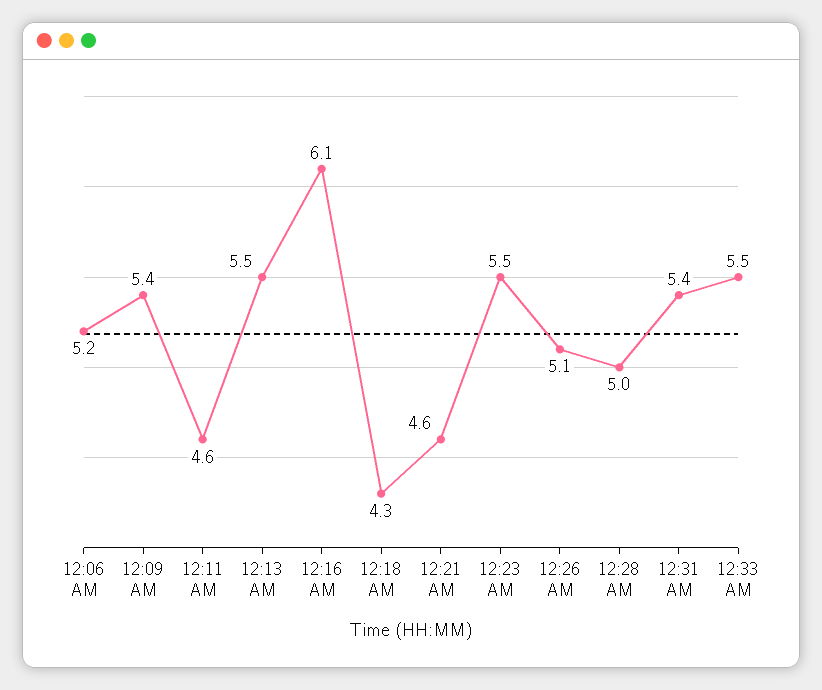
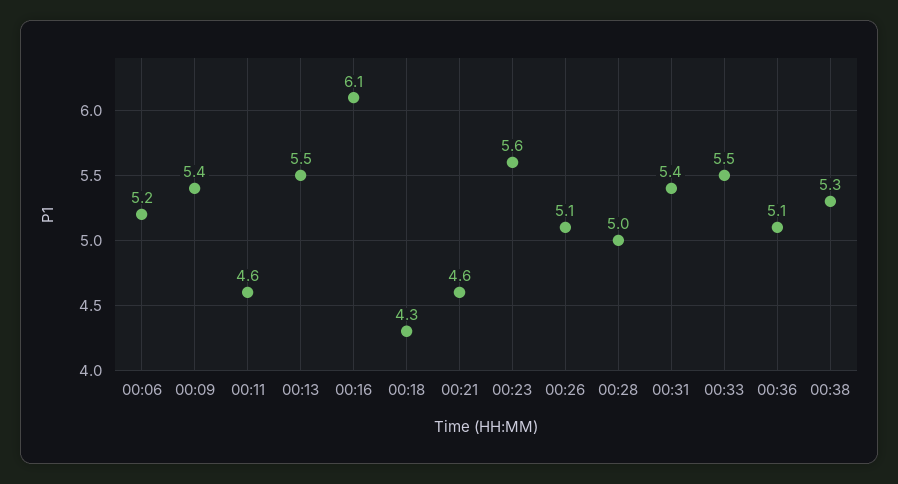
12:23 AM: 5.5 -> 5.6
00:36: none -> 5.1
00:38: none -> 5.3

